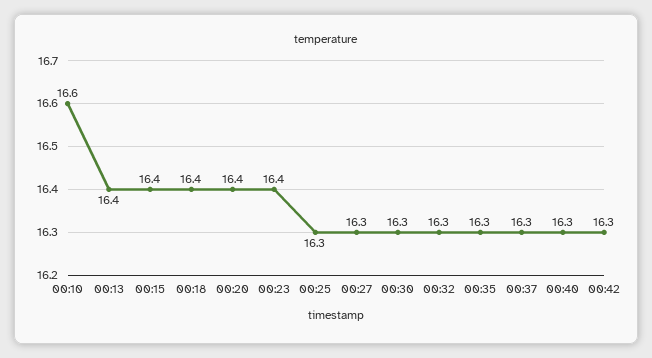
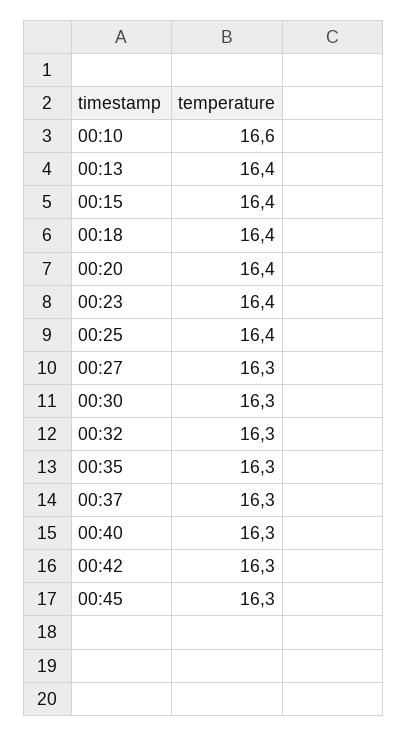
00:25: 16.3 -> 16.4
00:45: none -> 16.3

